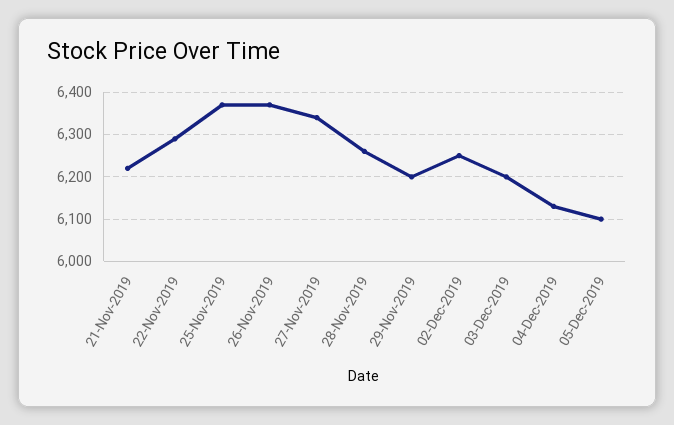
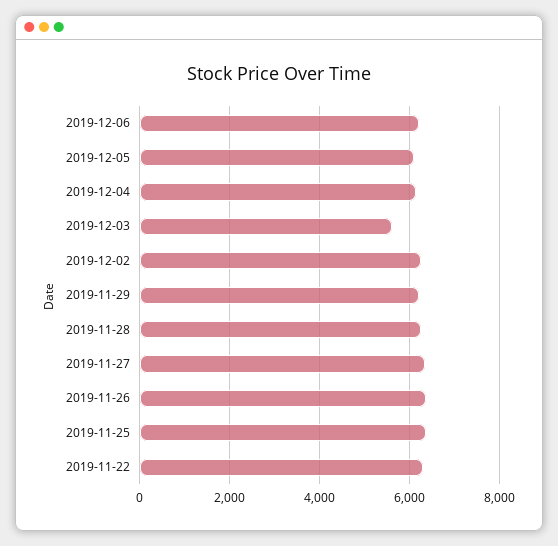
21-Nov-2019: 6220 -> none
03-Dec-2019: 6200 -> 5600
2019-12-06: none -> 6200

